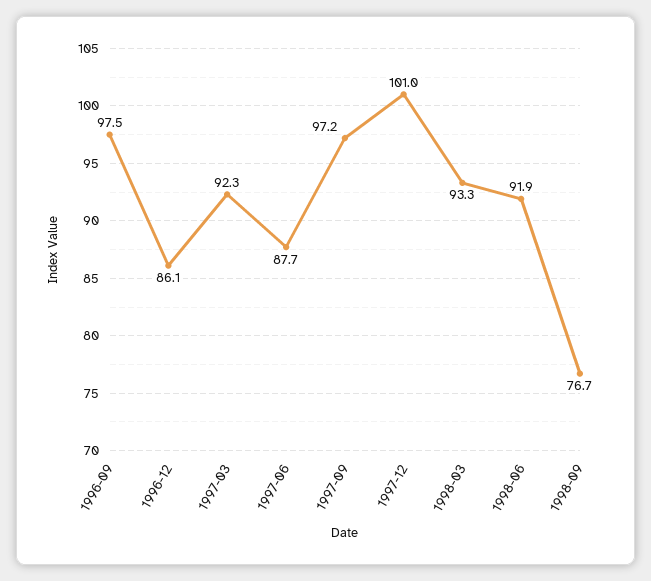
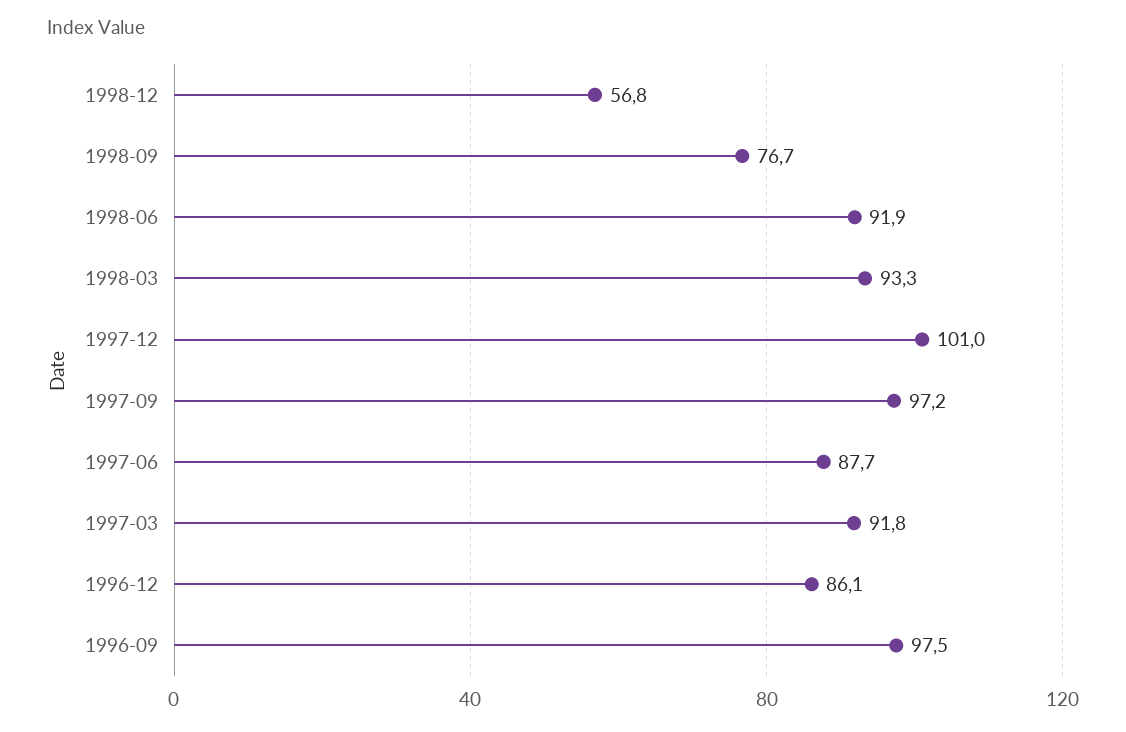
1997-03: 92.3 -> 91.8
1998-12: none -> 56.8

